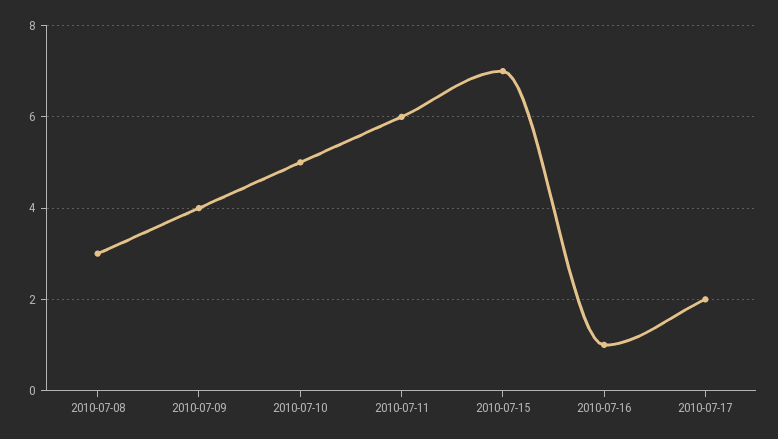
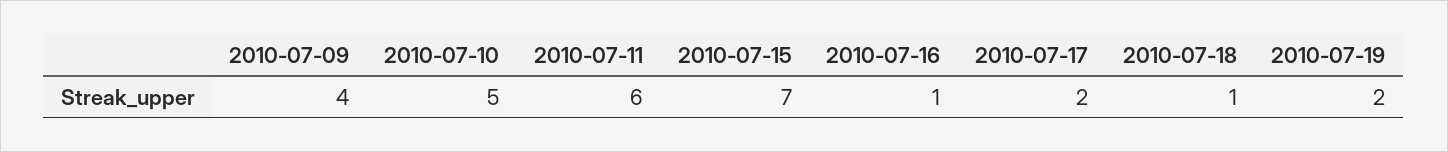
2010-07-08: 3 -> none
2010-07-18: none -> 1
2010-07-19: none -> 2

